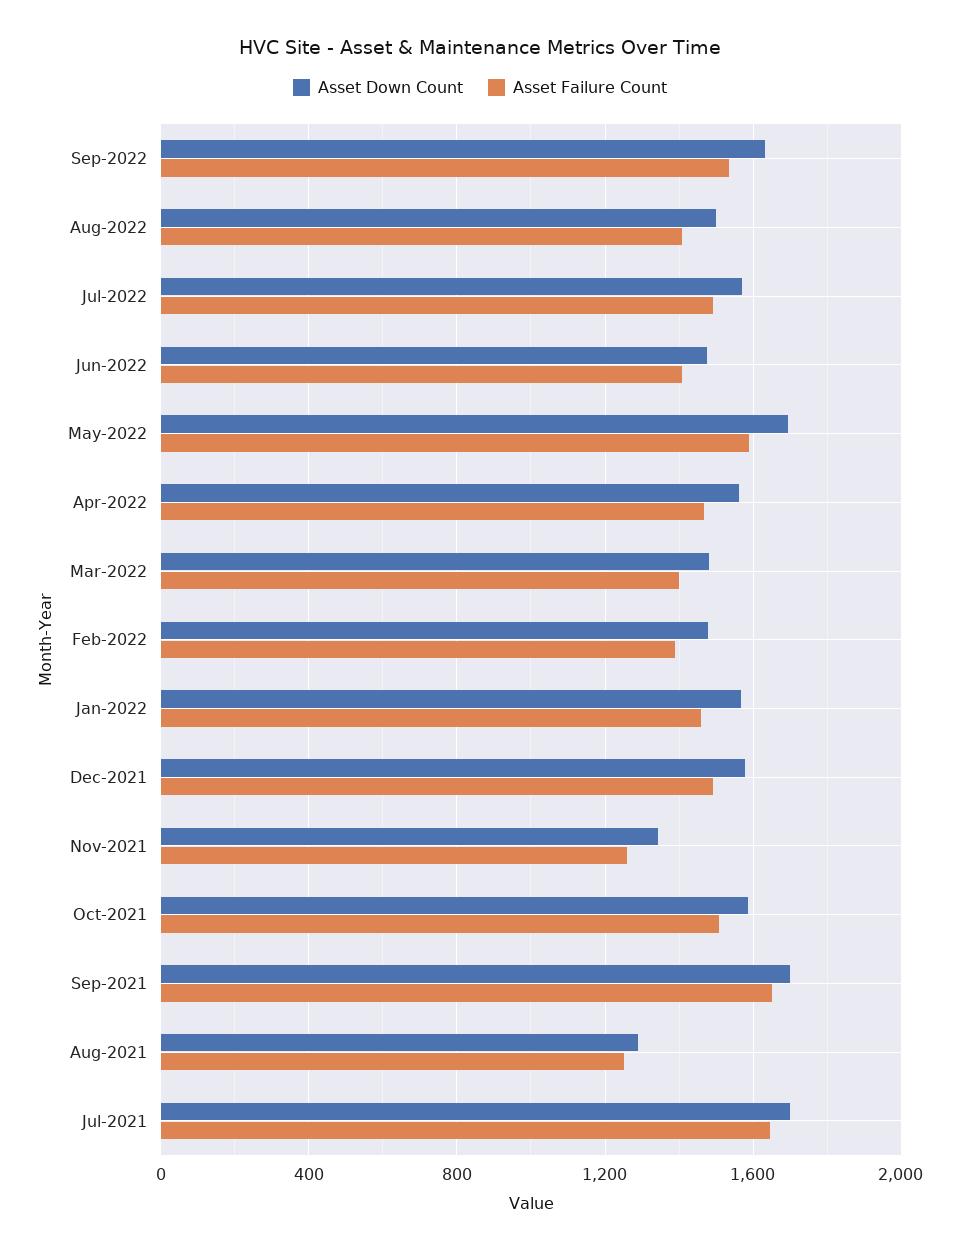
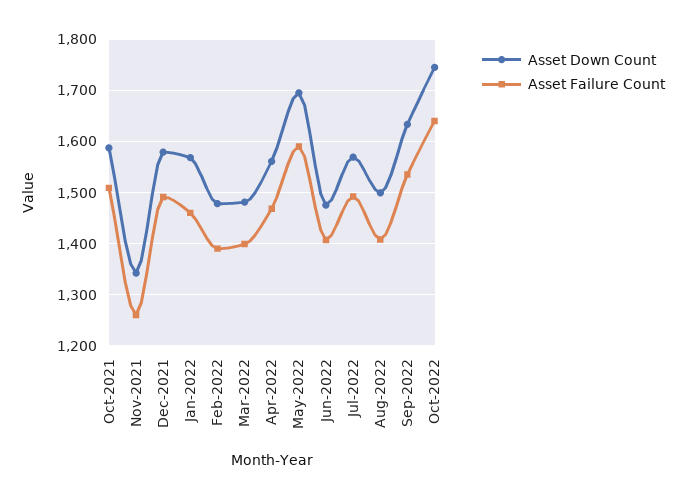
Asset Down Count, Sep-2021: 1700 -> none
Asset Failure Count, Sep-2021: 1650 -> none
Asset Down Count, Aug-2021: 1300 -> none
Asset Failure Count, Aug-2021: 1250 -> none
Asset Down Count, Jul-2021: 1700 -> none
Asset Failure Count, Jul-2021: 1650 -> none
Asset Down Count, Oct-2022: none -> 1740
Asset Failure Count, Oct-2022: none -> 1640

